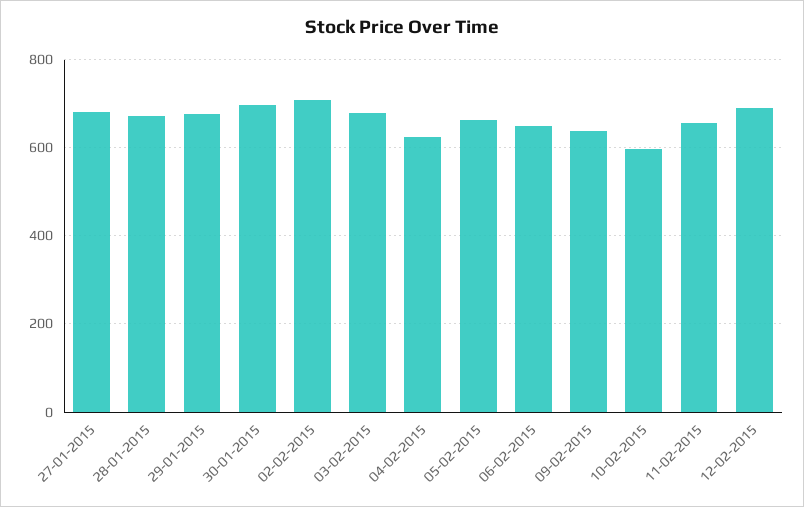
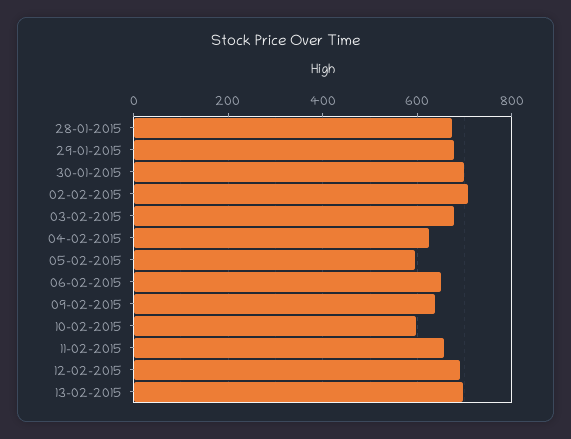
27-01-2015: 680 -> none
05-02-2015: 660 -> 600
13-02-2015: none -> 700

